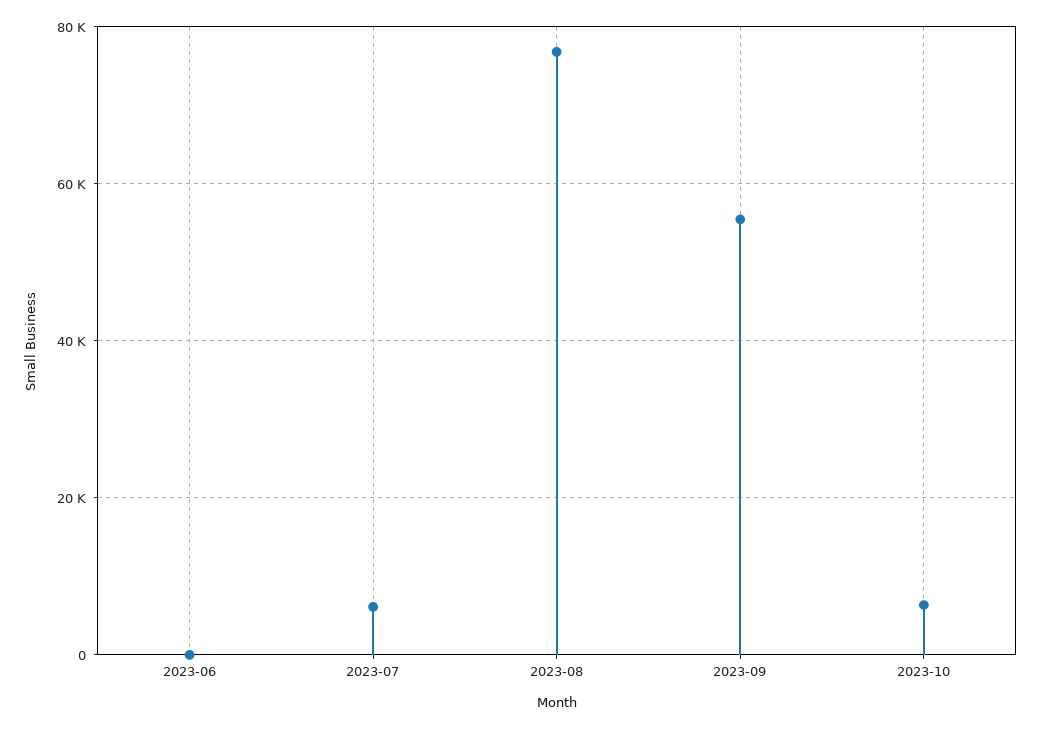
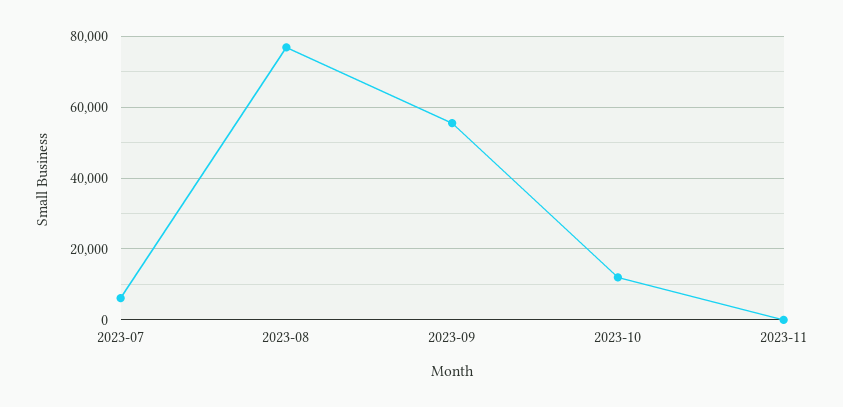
2023-06: 0 -> none
2023-10: 6000 -> 12000
2023-11: none -> 0

